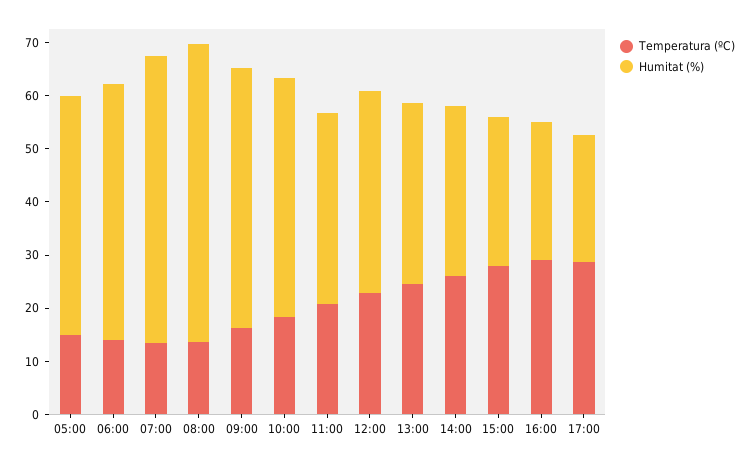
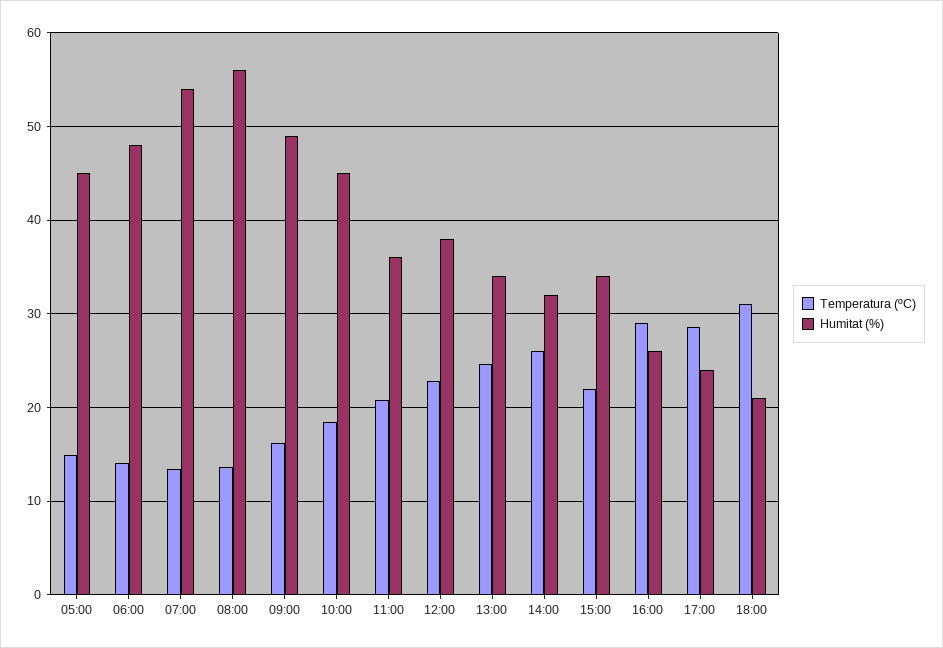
Temperatura (ºC), 15:00: 28 -> 22
Humitat (%), 15:00: 28 -> 34
Temperatura (ºC), 18:00: none -> 31
Humitat (%), 18:00: none -> 21

